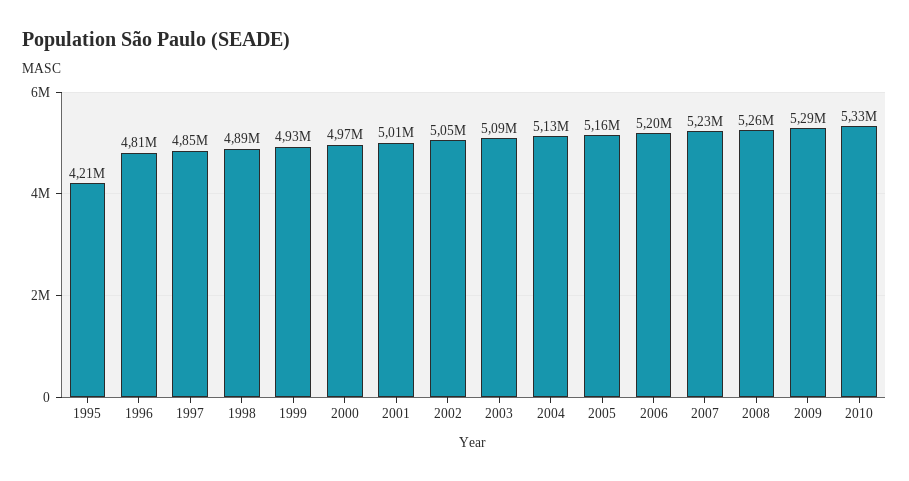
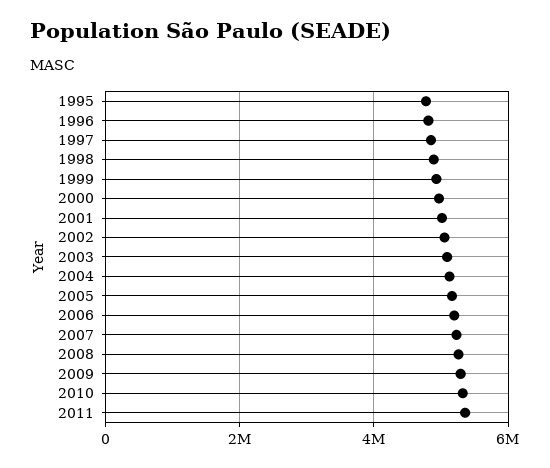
1995: 4210000 -> 4800000
2011: none -> 5400000

